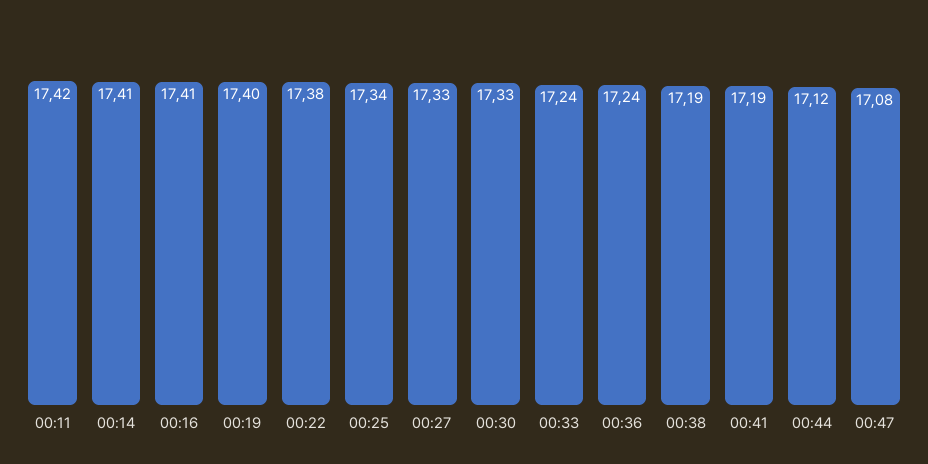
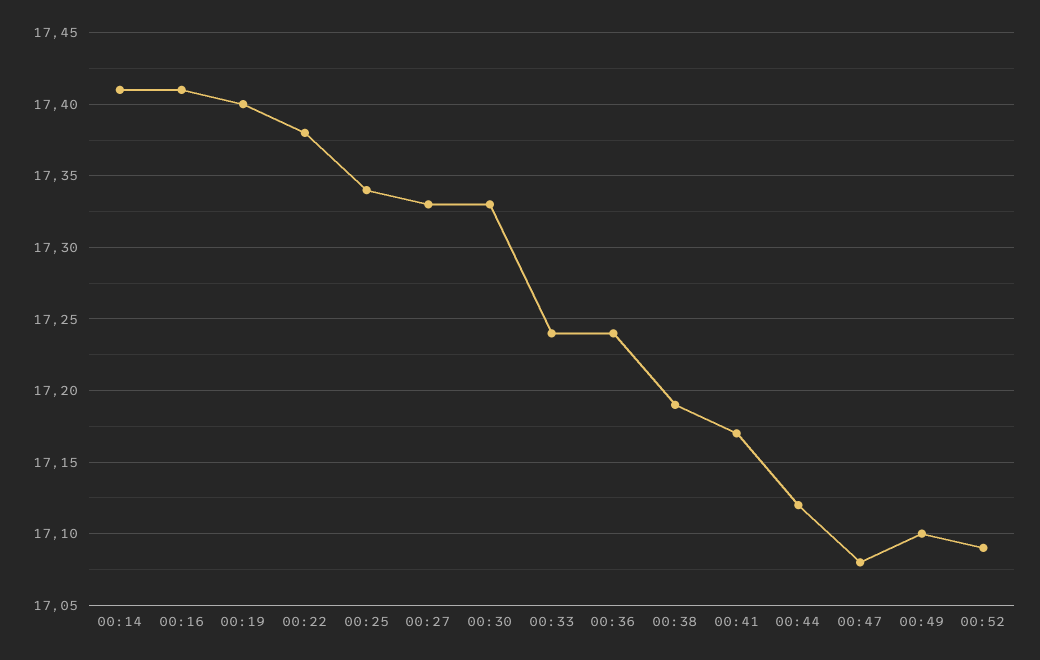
00:11: 17.42 -> none
00:41: 17.19 -> 17.17
00:49: none -> 17.1
00:52: none -> 17.09

